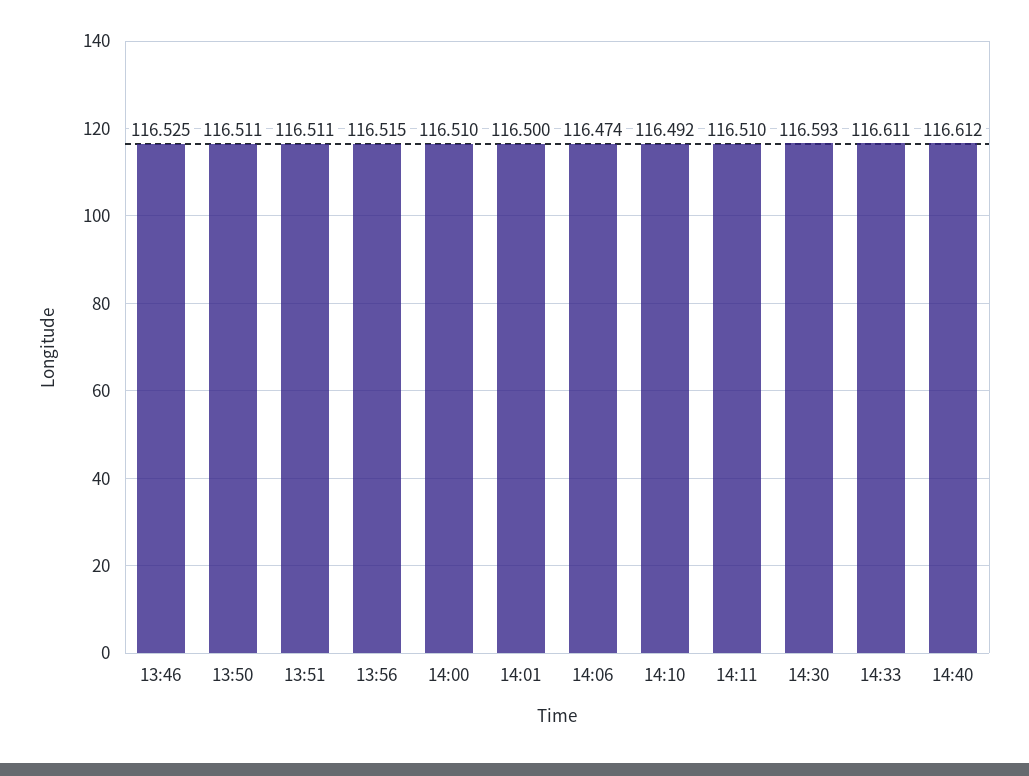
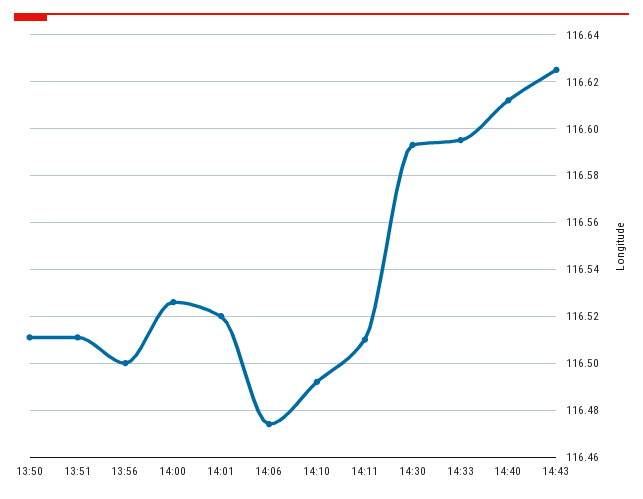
13:46: 116.525 -> none
13:56: 116.515 -> 116.5
14:00: 116.51 -> 116.525
14:01: 116.5 -> 116.52
14:33: 116.611 -> 116.595
14:43: none -> 116.625

